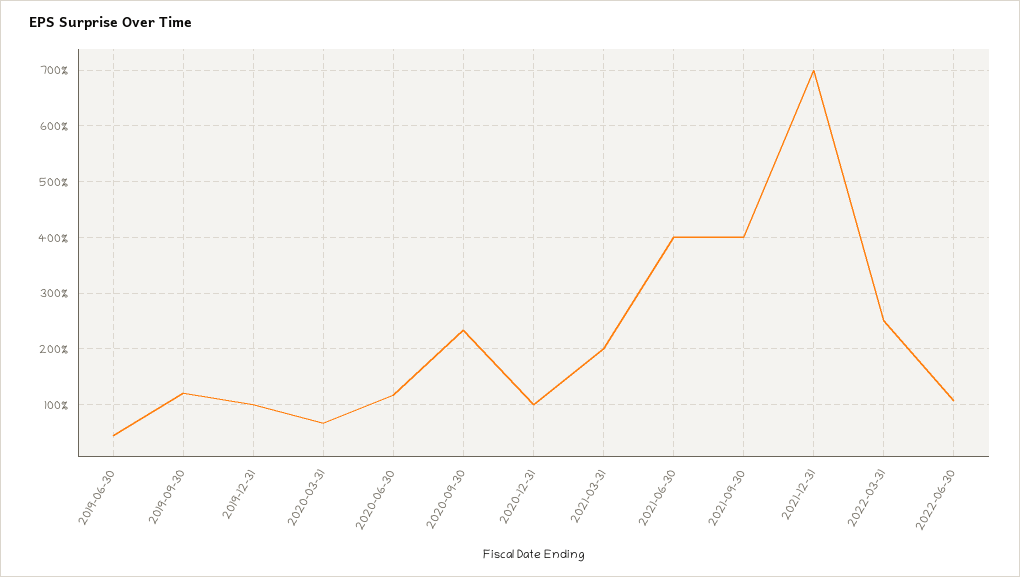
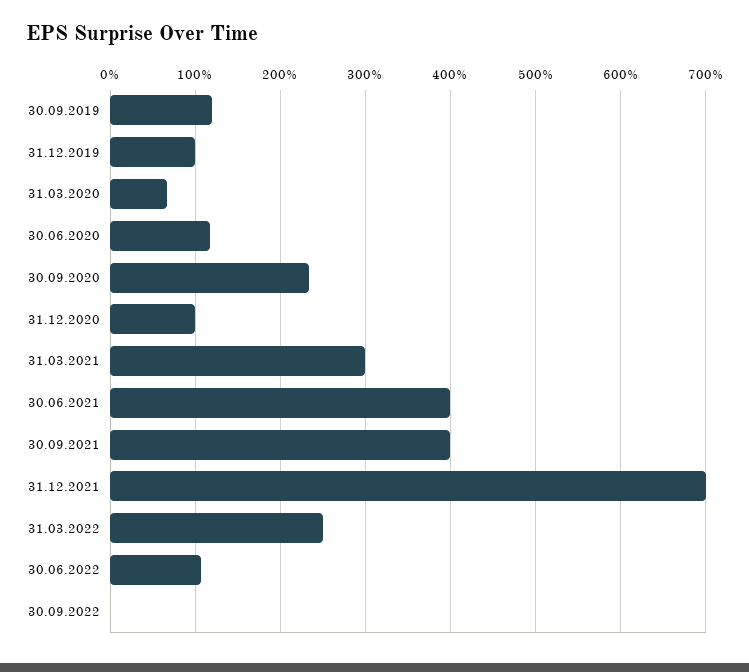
2019-06-30: 40 -> none
2021-03-31: 200 -> 300
30.09.2022: none -> 0

